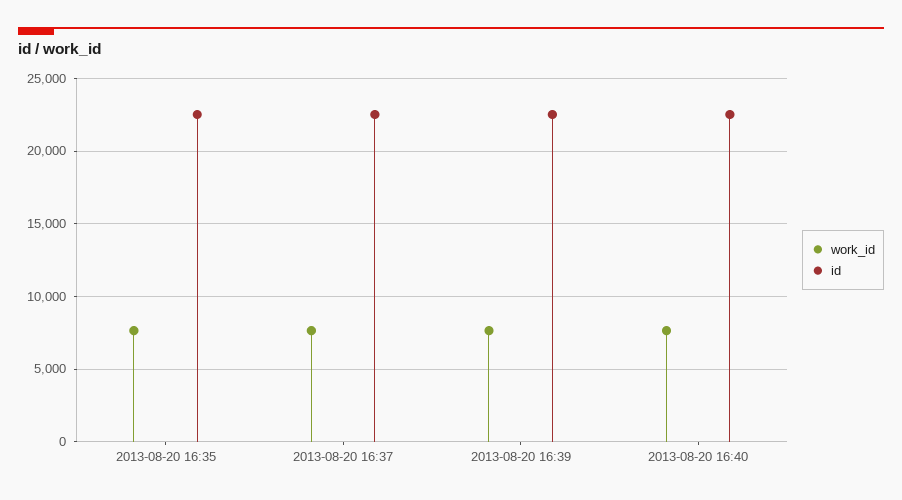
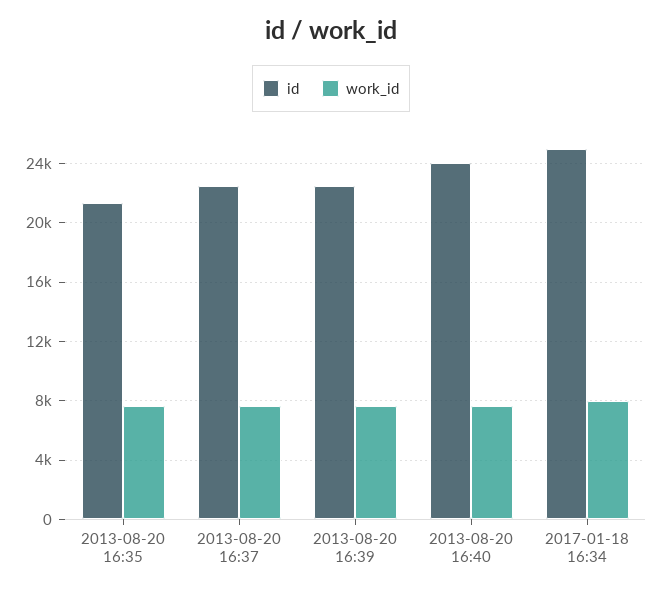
id, 2013-08-20 16:35: 22500 -> 21500
id, 2013-08-20 16:40: 22500 -> 24000
id, 2017-01-18 16:34: none -> 25000
work_id, 2017-01-18 16:34: none -> 8000

